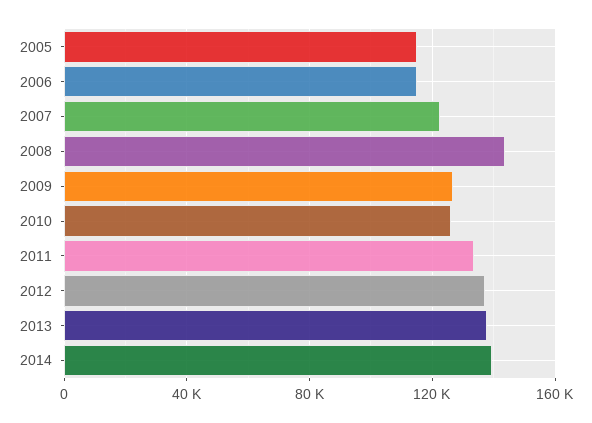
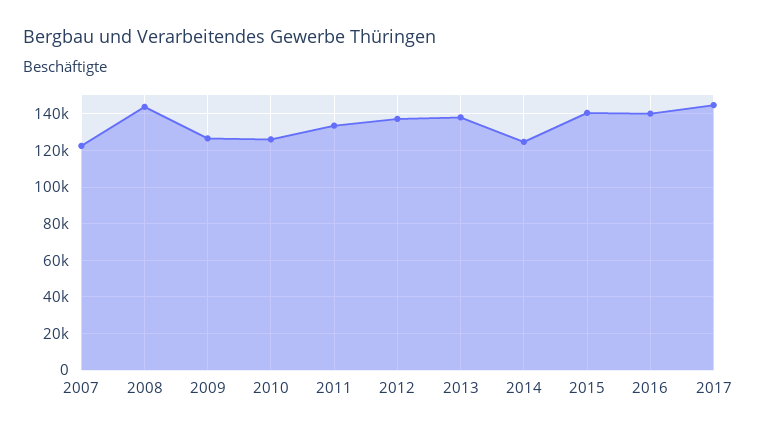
2005: 115000 -> none
2006: 115000 -> none
2014: 140000 -> 125000
2015: none -> 140000
2016: none -> 140000
2017: none -> 145000

